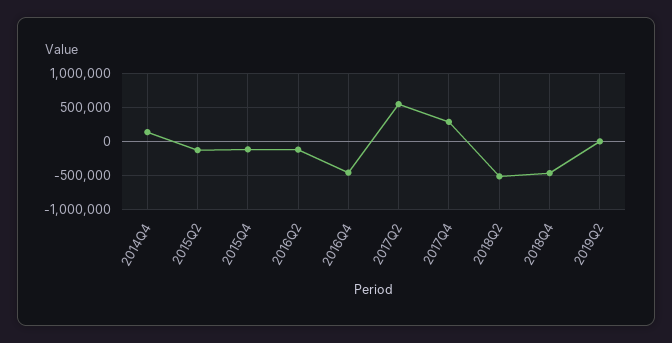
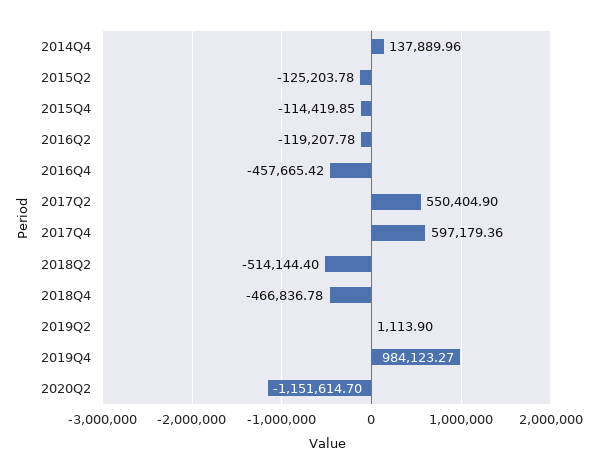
2017Q4: 300000 -> 597179.36
2019Q4: none -> 984123.27
2020Q2: none -> -1151614.7

